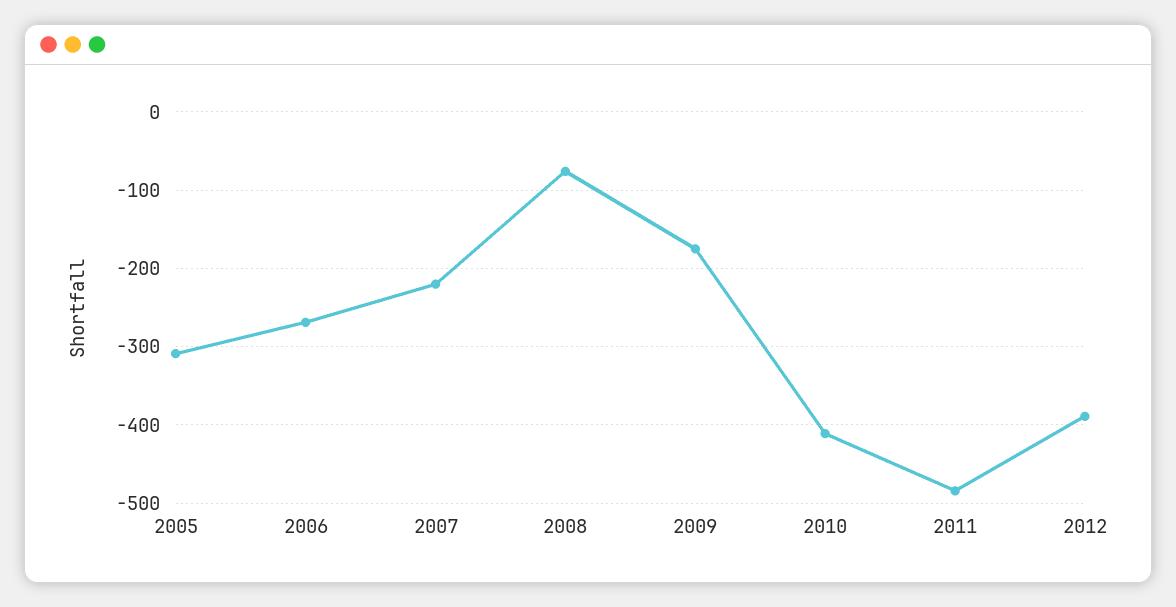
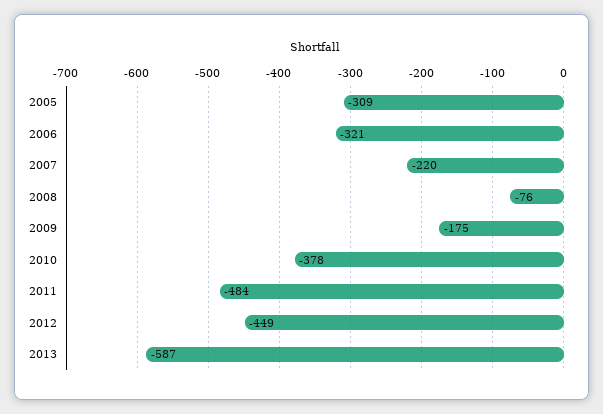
2006: -270 -> -321
2010: -410 -> -378
2012: -390 -> -449
2013: none -> -587

